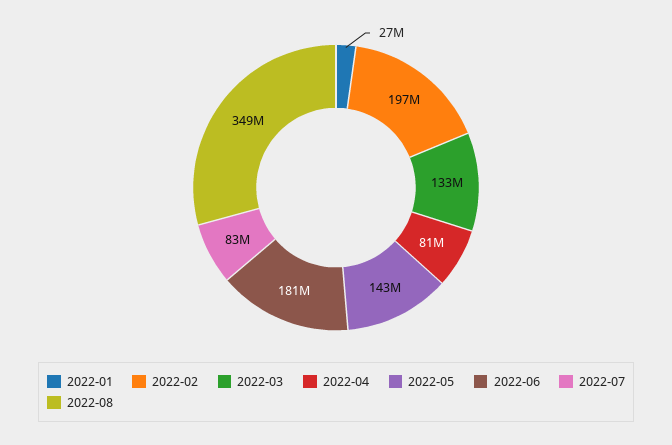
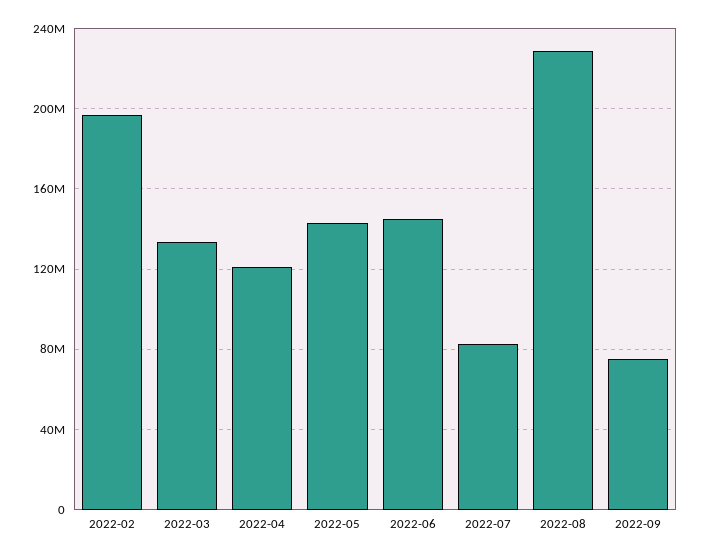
2022-01: 27000000 -> none
2022-04: 81000000 -> 120000000
2022-06: 181000000 -> 145000000
2022-08: 349000000 -> 230000000
2022-09: none -> 75000000

